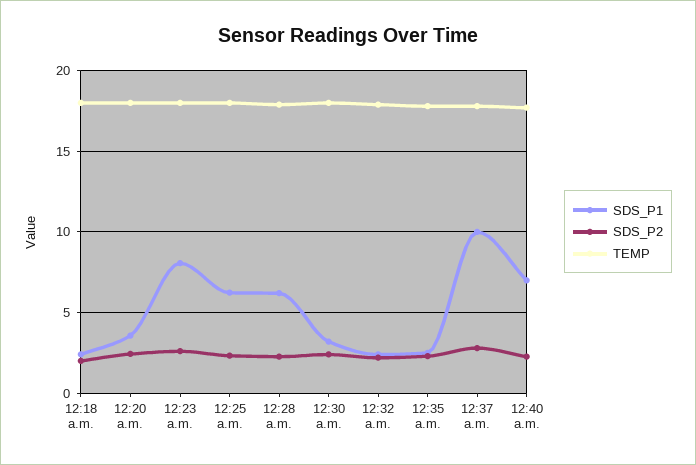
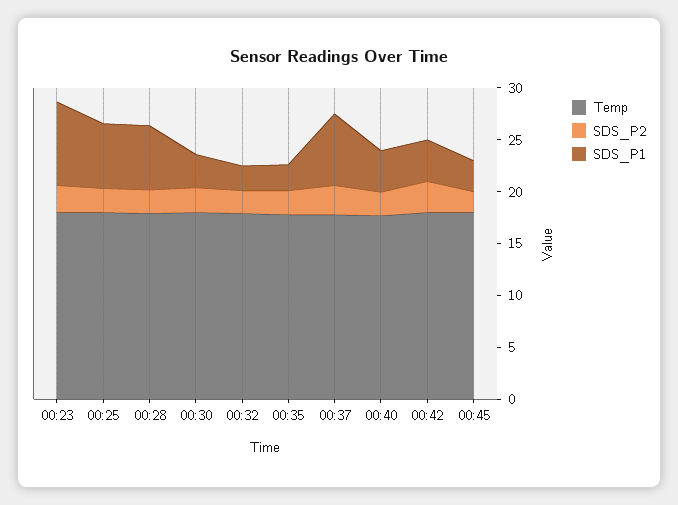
SDS_P1, 12:18 a.m.: 2.5 -> none
SDS_P2, 12:18 a.m.: 2 -> none
TEMP, 12:18 a.m.: 18 -> none
SDS_P1, 12:20 a.m.: 3.5 -> none
SDS_P2, 12:20 a.m.: 2.5 -> none
TEMP, 12:20 a.m.: 18 -> none
SDS_P1, 12:37 a.m.: 10 -> 7
SDS_P1, 12:40 a.m.: 7 -> 4
TEMP, 00:42: none -> 18
SDS_P2, 00:42: none -> 3
SDS_P1, 00:42: none -> 4
TEMP, 00:45: none -> 18
SDS_P2, 00:45: none -> 2
SDS_P1, 00:45: none -> 3

